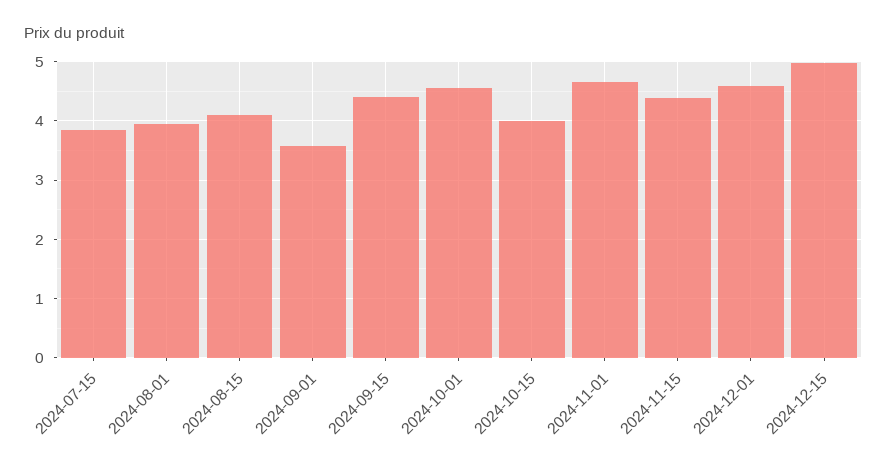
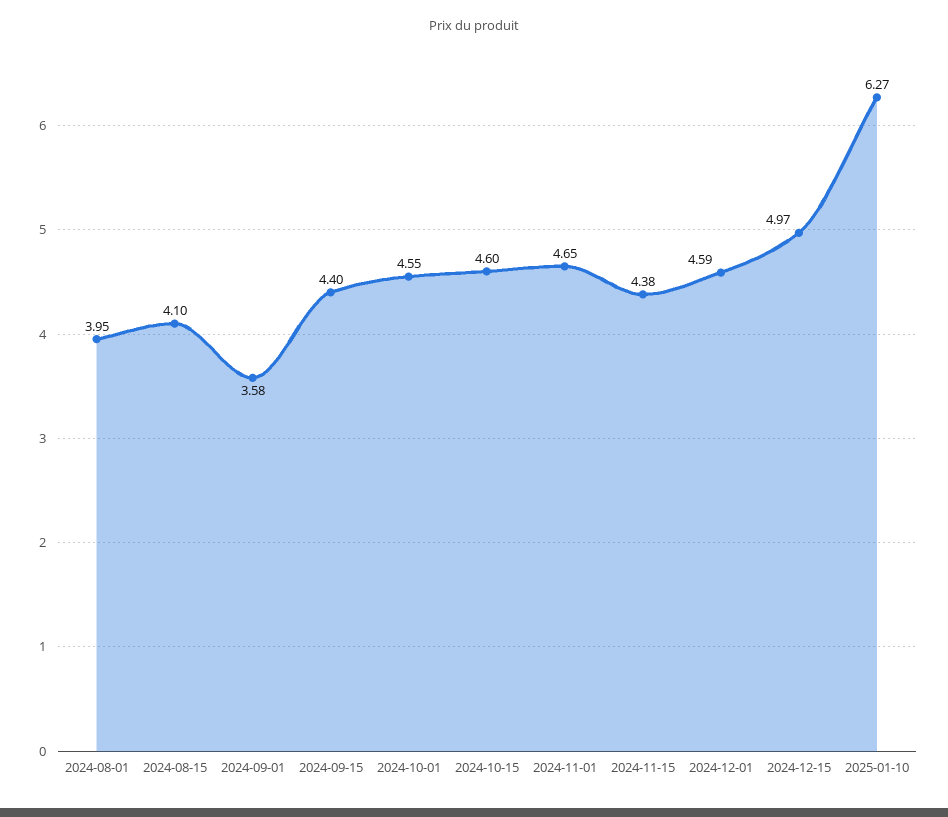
2024-07-15: 3.8 -> none
2024-10-15: 4 -> 4.6
2025-01-10: none -> 6.27

